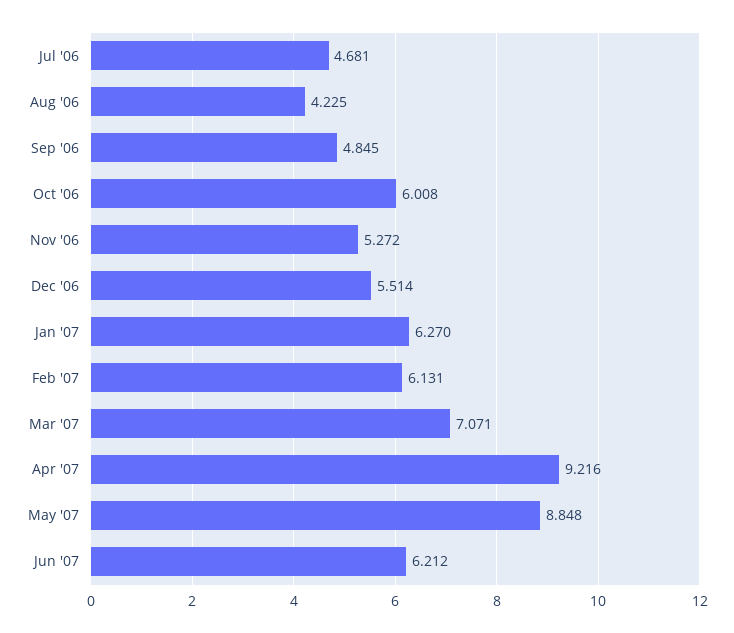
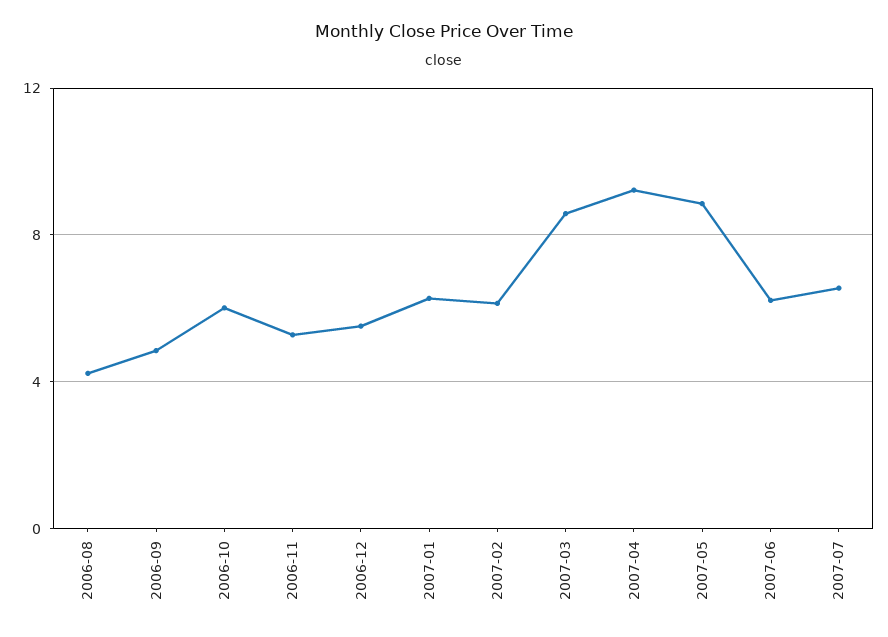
Jul '06: 4.681 -> none
Mar '07: 7.071 -> 8.5
2007-07: none -> 6.5

